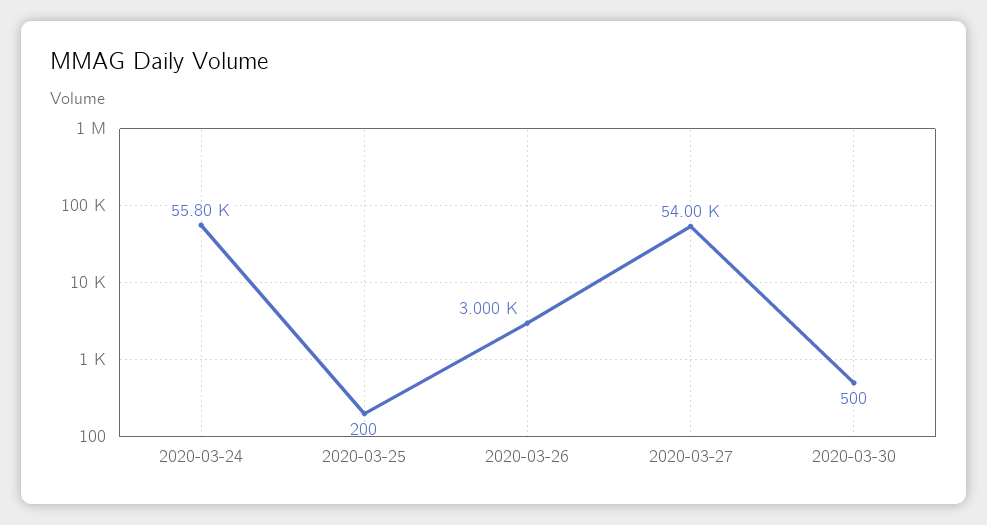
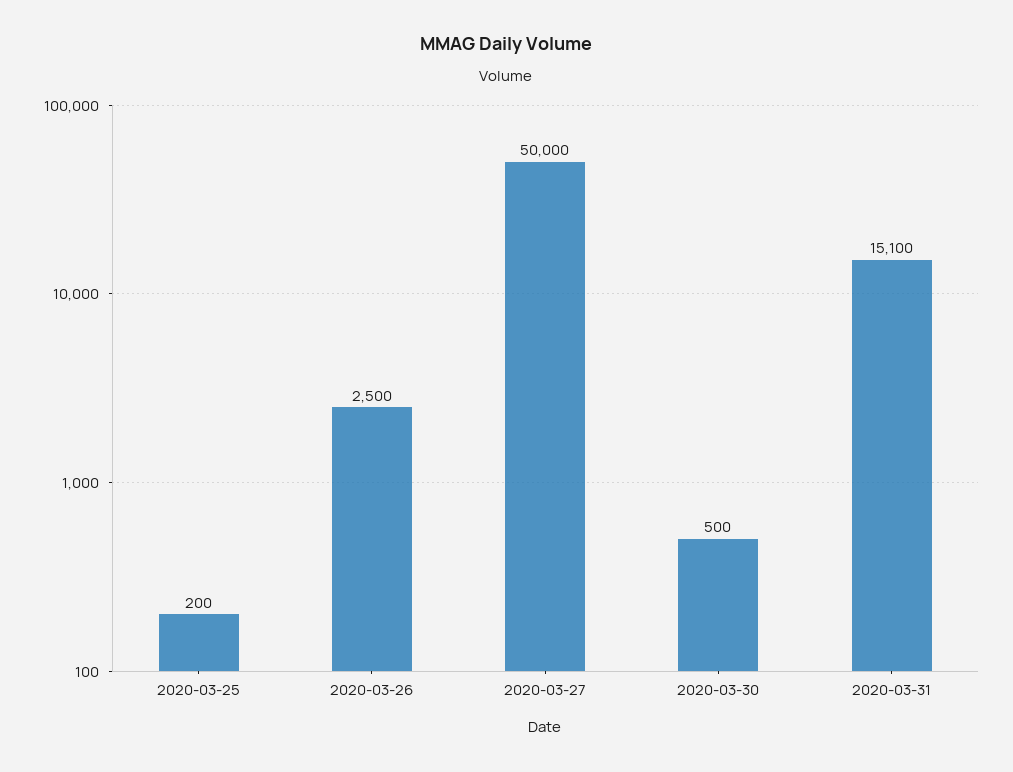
2020-03-24: 55800 -> none
2020-03-26: 3000 -> 2500
2020-03-27: 54000 -> 50000
2020-03-31: none -> 15100

